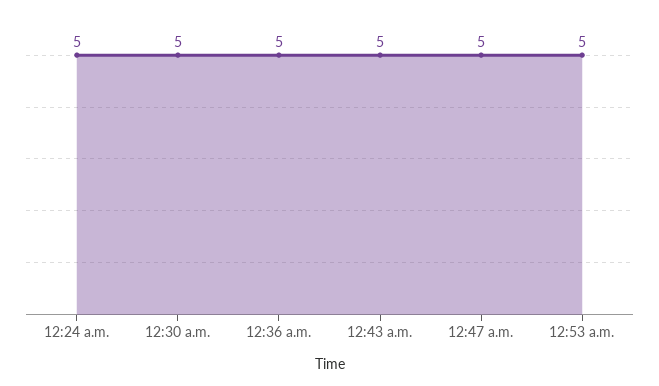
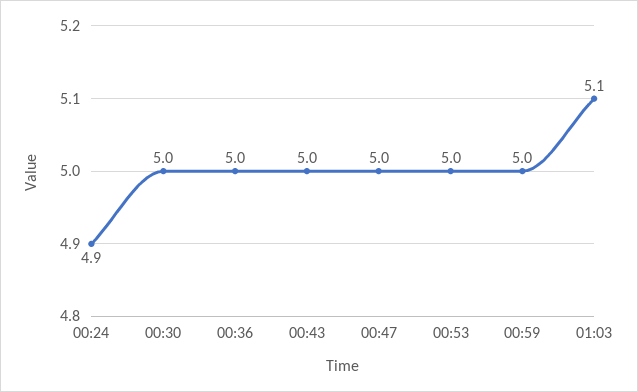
12:24 a.m.: 5 -> 4.9
00:59: none -> 5
01:03: none -> 5.1

